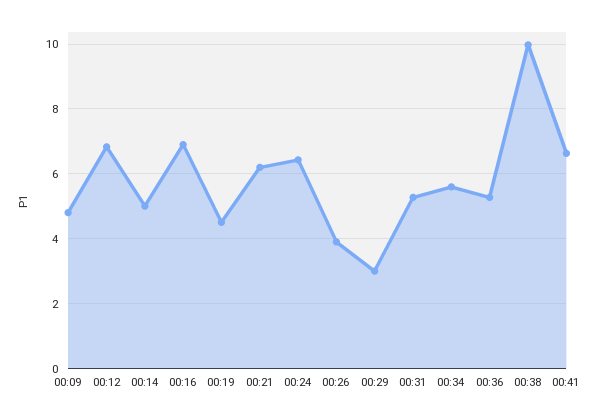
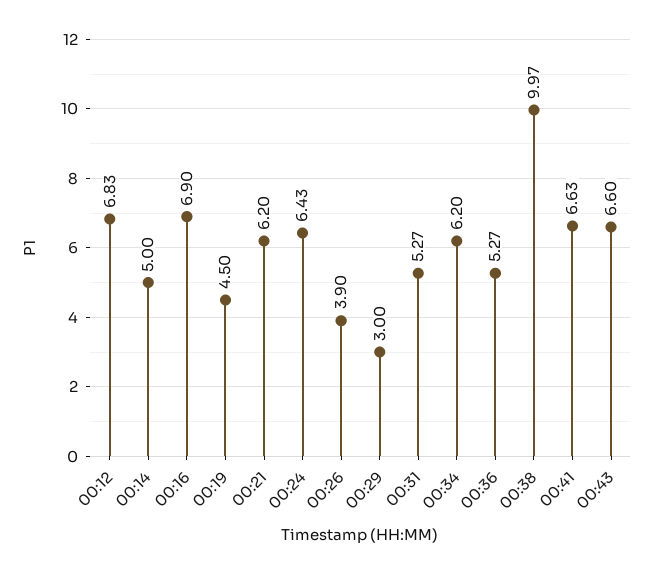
00:09: 4.8 -> none
00:34: 5.6 -> 6.2
00:43: none -> 6.6

